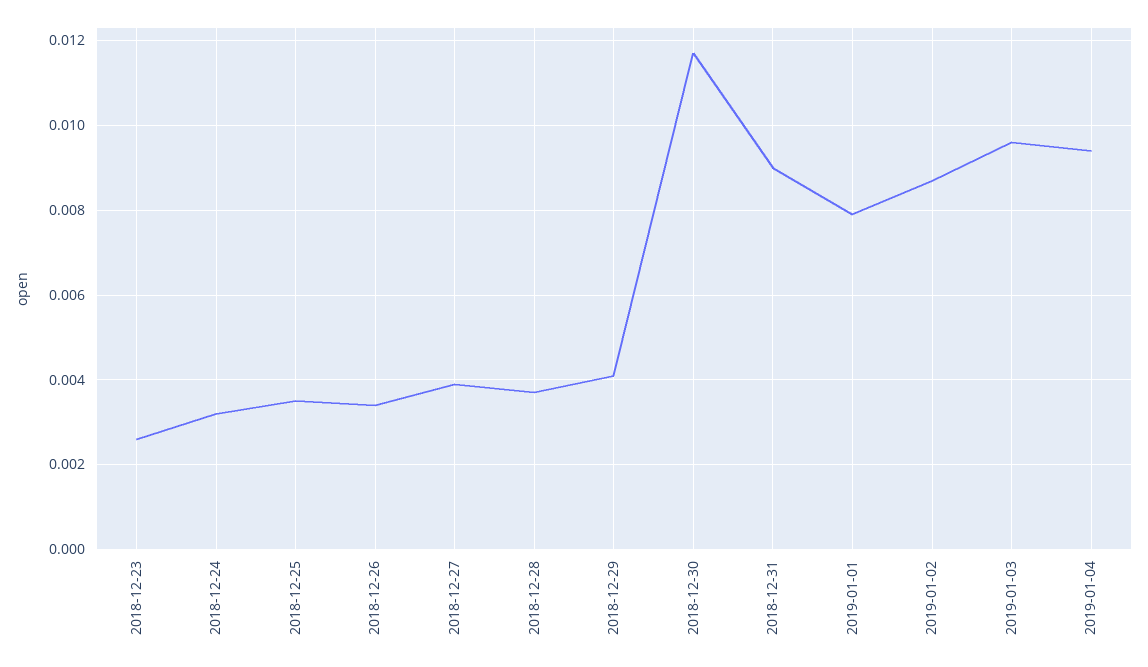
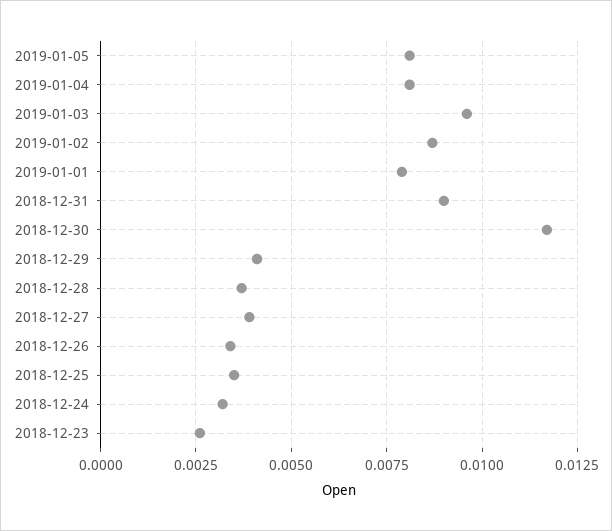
2019-01-04: 0.0095 -> 0.008
2019-01-05: none -> 0.008

